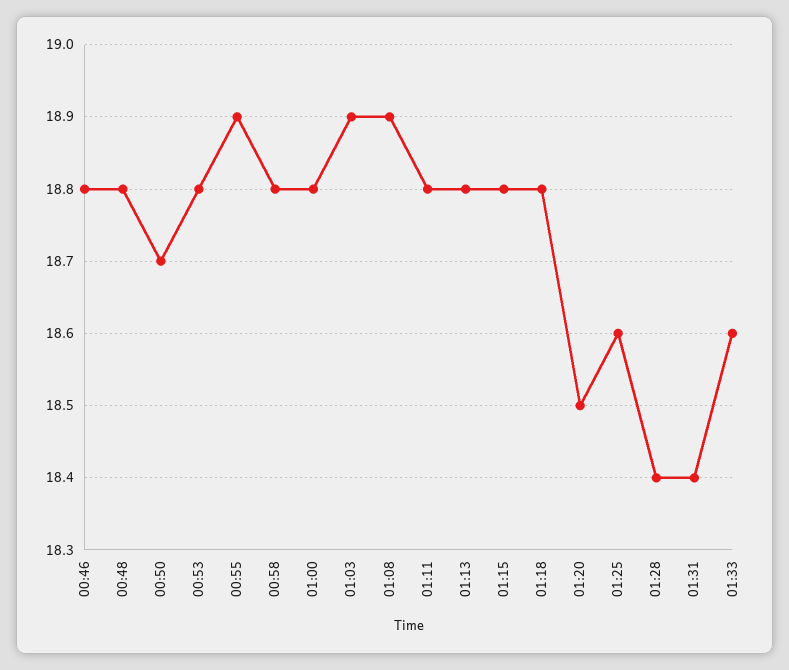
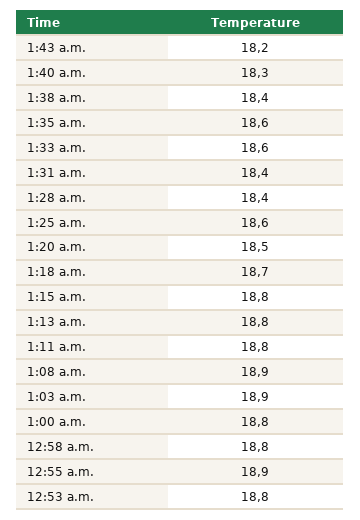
00:46: 18.8 -> none
00:48: 18.8 -> none
00:50: 18.7 -> none
01:18: 18.8 -> 18.7
1:43 a.m.: none -> 18.2
1:40 a.m.: none -> 18.3
1:38 a.m.: none -> 18.4
1:35 a.m.: none -> 18.6

